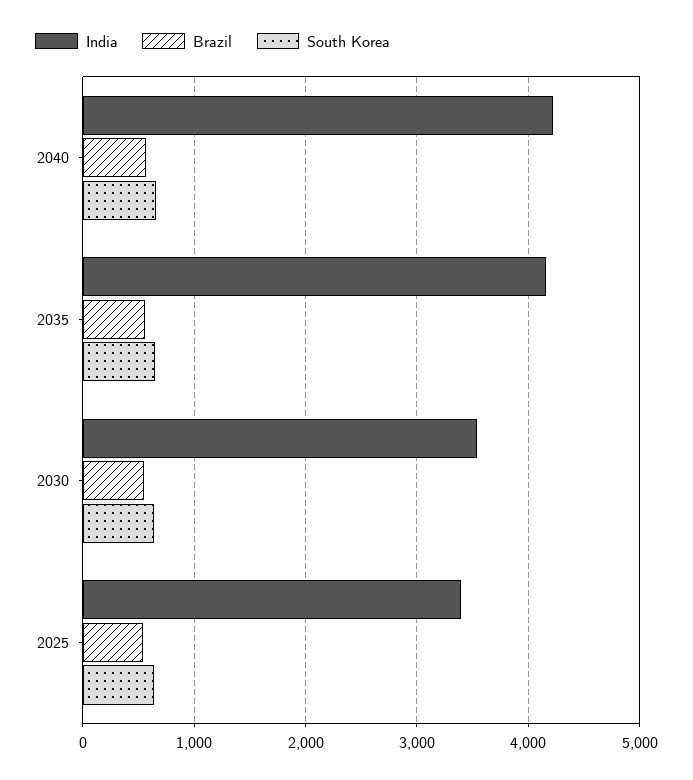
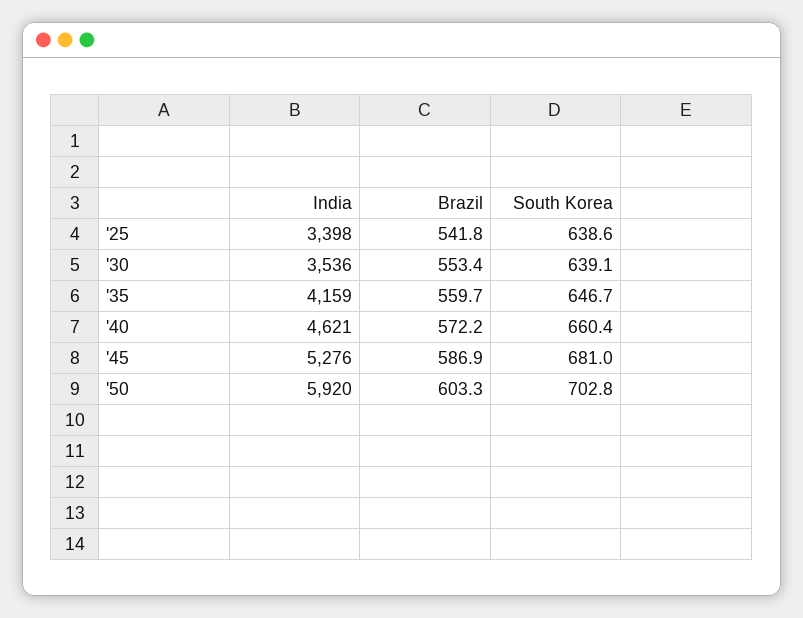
India, 2040: 4200 -> 4621
India, '45: none -> 5276
Brazil, '45: none -> 586.9
South Korea, '45: none -> 681
India, '50: none -> 5920
Brazil, '50: none -> 603.3
South Korea, '50: none -> 702.8

